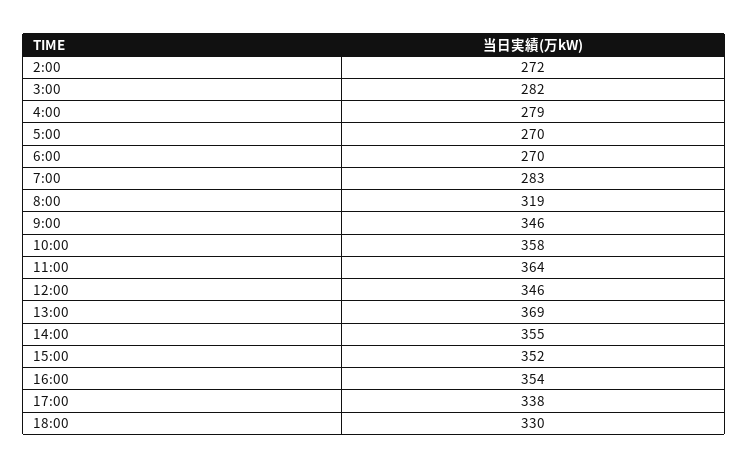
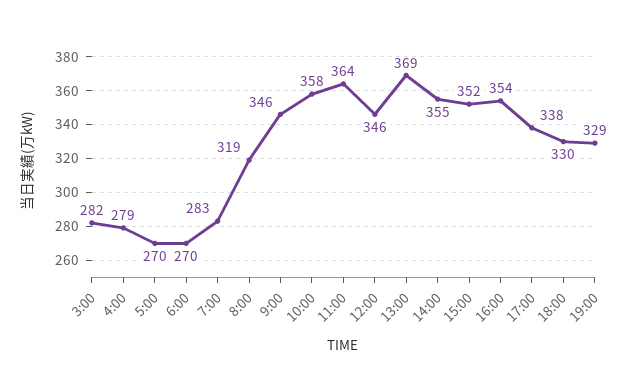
2:00: 272 -> none
19:00: none -> 329

